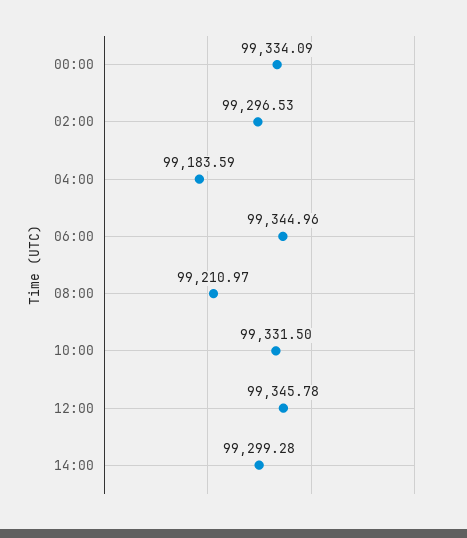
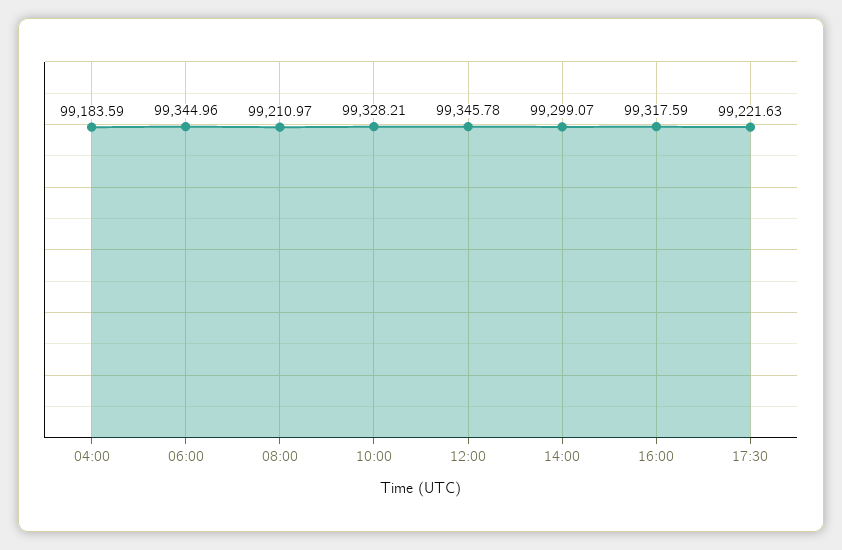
00:00: 99334.09 -> none
02:00: 99296.53 -> none
10:00: 99331.5 -> 99328.21
14:00: 99299.28 -> 99299.07
16:00: none -> 99317.59
17:30: none -> 99221.63

